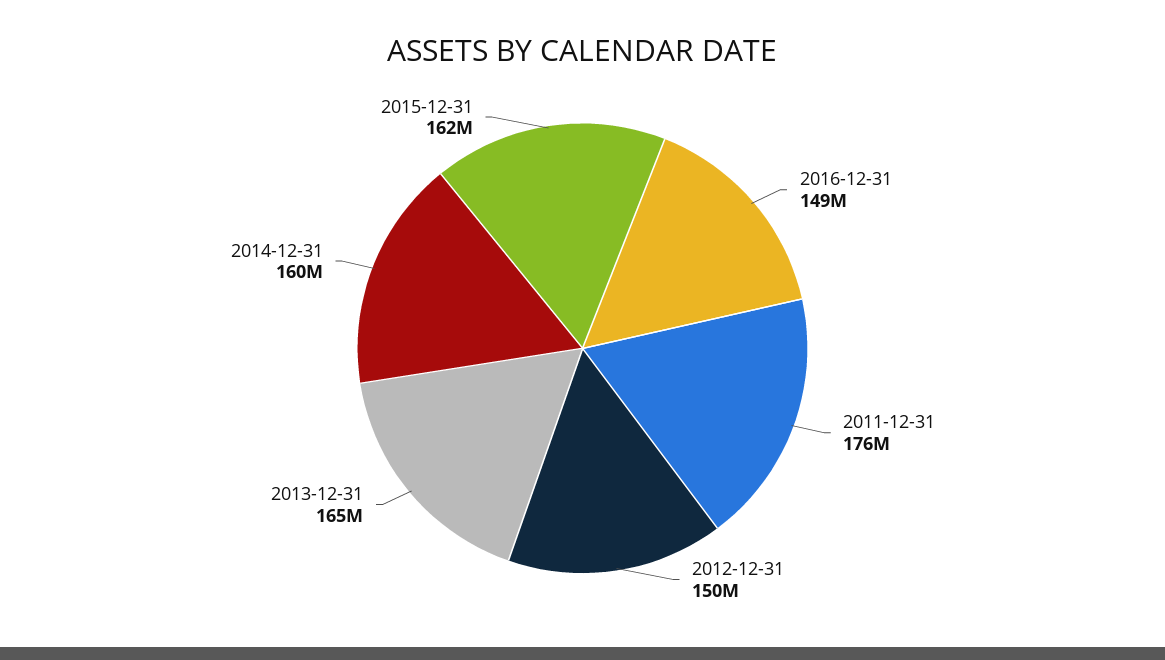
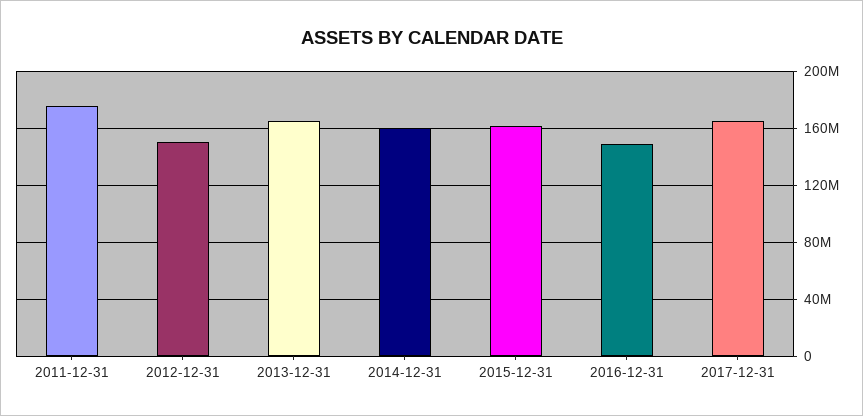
2017-12-31: none -> 165000000

